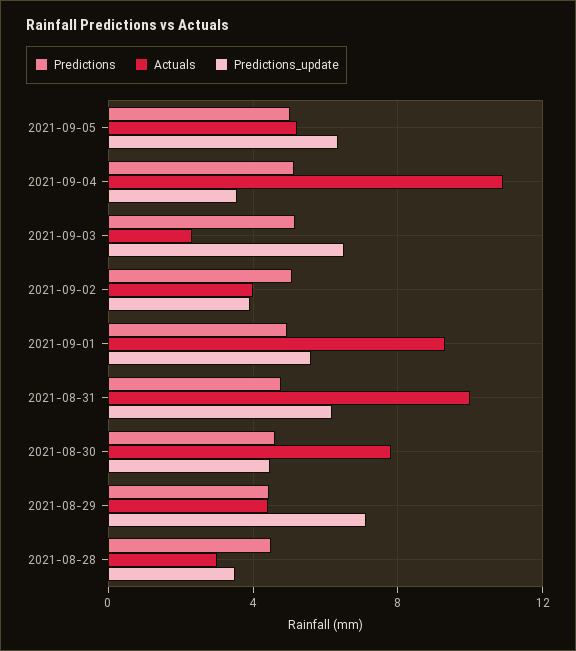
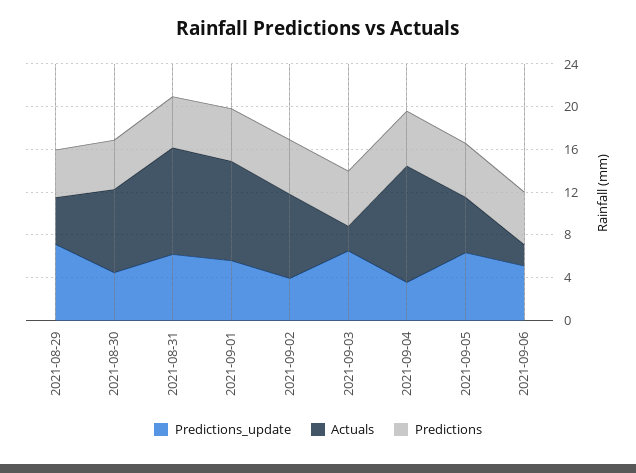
Actuals, 2021-09-02: 4 -> 8
Predictions, 2021-08-28: 4.5 -> none
Actuals, 2021-08-28: 3 -> none
Predictions_update, 2021-08-28: 3.5 -> none
Predictions_update, 2021-09-06: none -> 5
Actuals, 2021-09-06: none -> 2
Predictions, 2021-09-06: none -> 5

